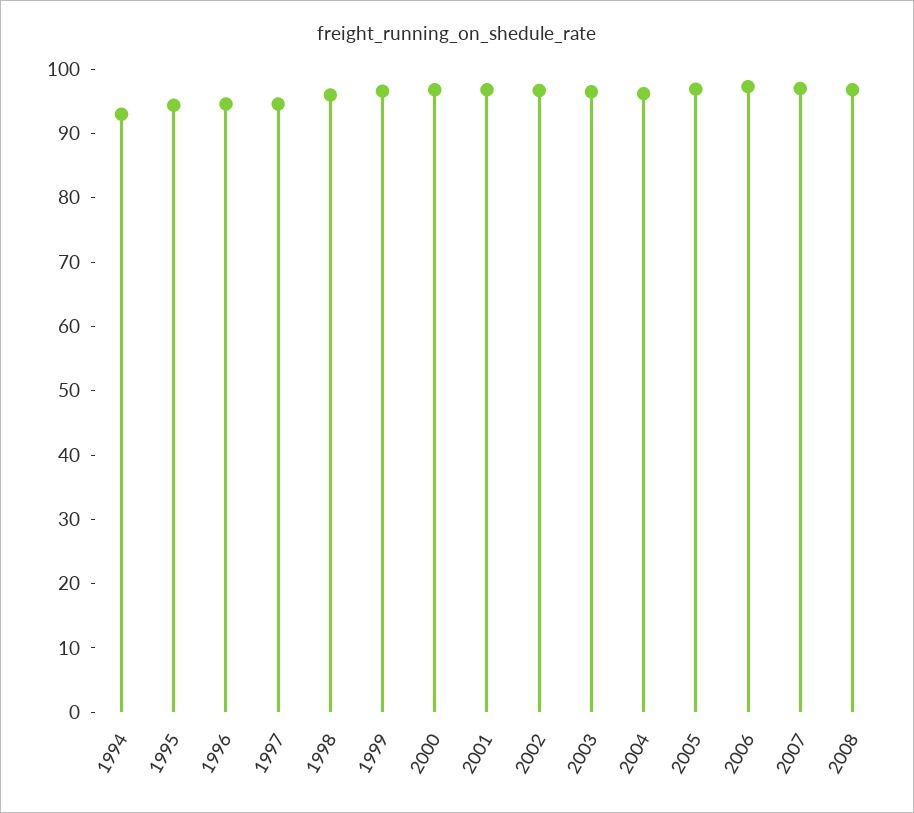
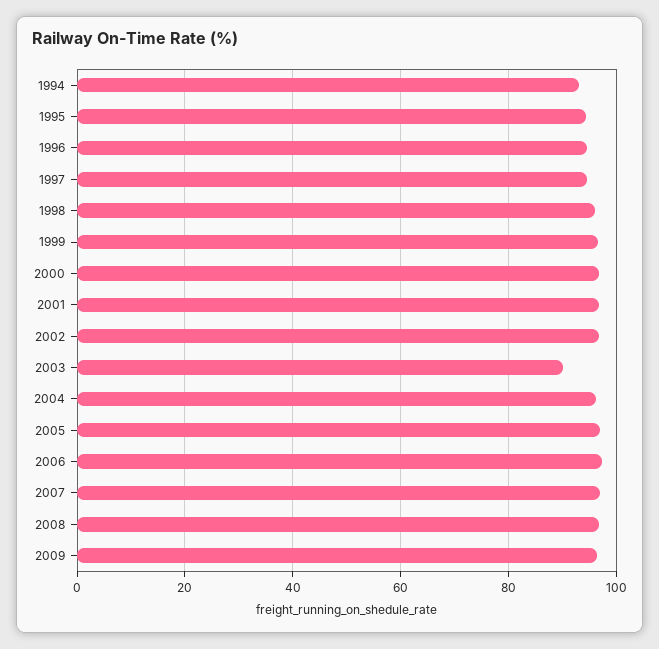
2003: 96 -> 90
2009: none -> 96

